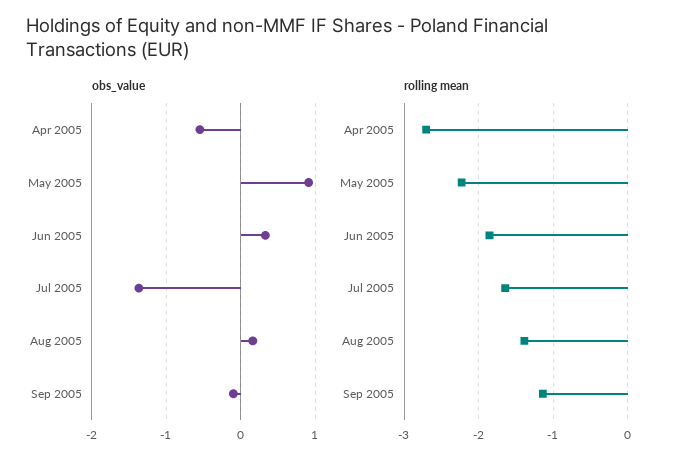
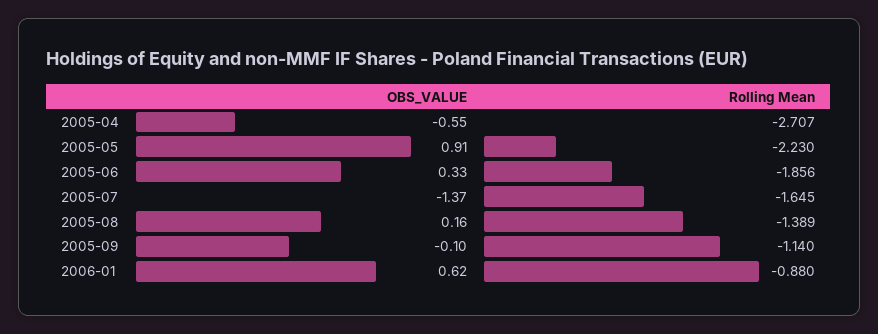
obs_value, 2006-01: none -> 0.62
rolling mean, 2006-01: none -> -0.88

